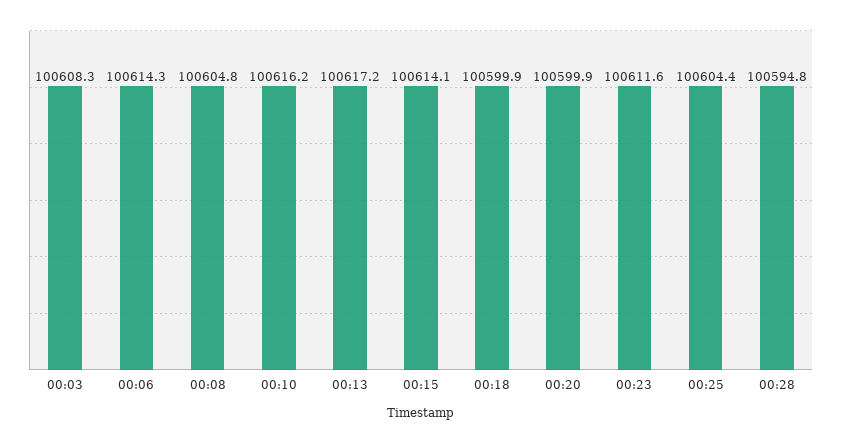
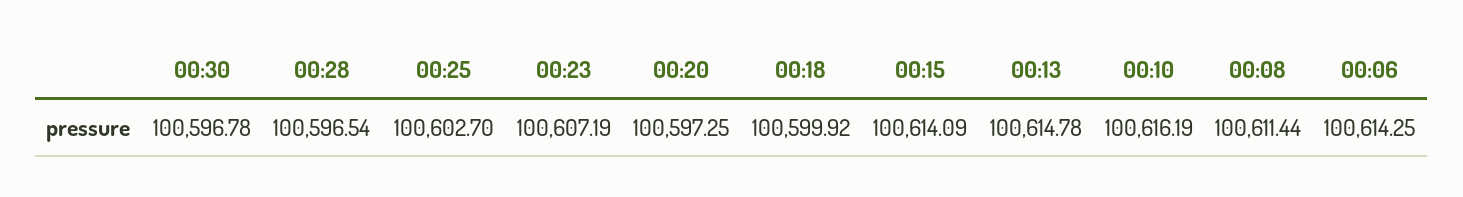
00:03: 100608.3 -> none
00:08: 100604.8 -> 100611.44
00:13: 100617.2 -> 100614.78
00:20: 100599.9 -> 100597.25
00:23: 100611.6 -> 100607.19
00:25: 100604.4 -> 100602.7
00:28: 100594.8 -> 100596.54
00:30: none -> 100596.78

